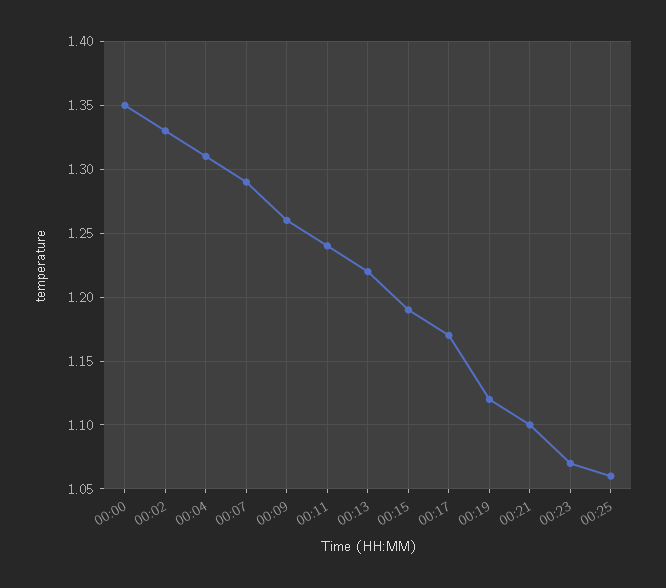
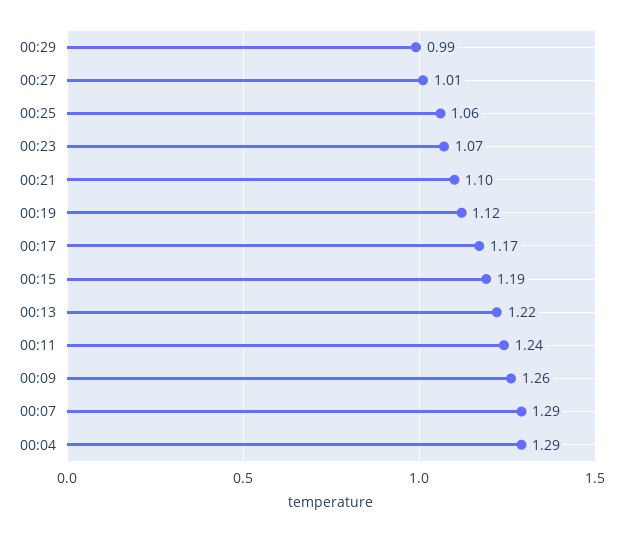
00:00: 1.35 -> none
00:02: 1.33 -> none
00:04: 1.31 -> 1.29
00:29: none -> 0.99
00:27: none -> 1.01

